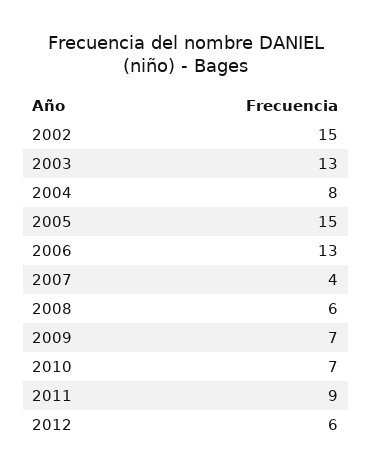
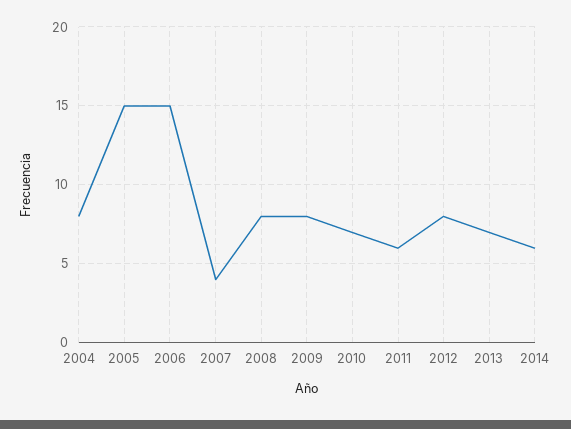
2002: 15 -> none
2003: 13 -> none
2006: 13 -> 15
2008: 6 -> 8
2009: 7 -> 8
2011: 9 -> 6
2012: 6 -> 8
2013: none -> 7
2014: none -> 6

